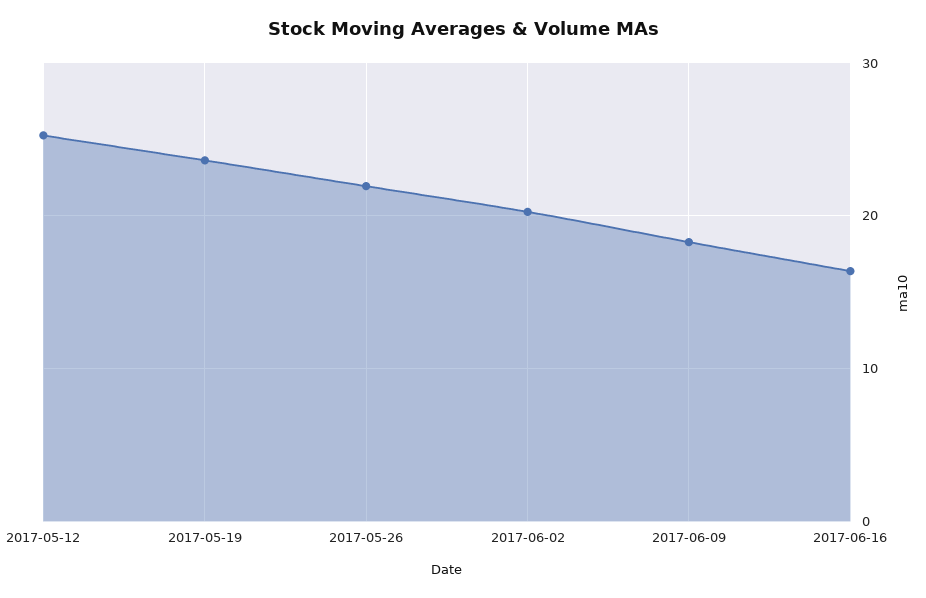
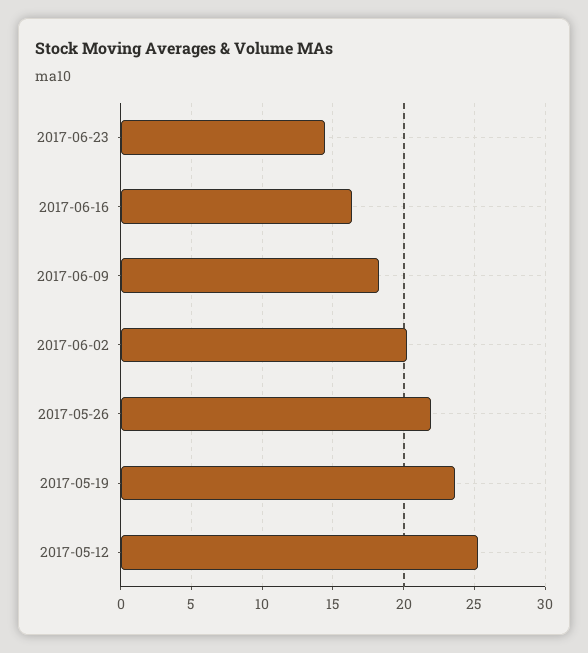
2017-06-23: none -> 14.5

